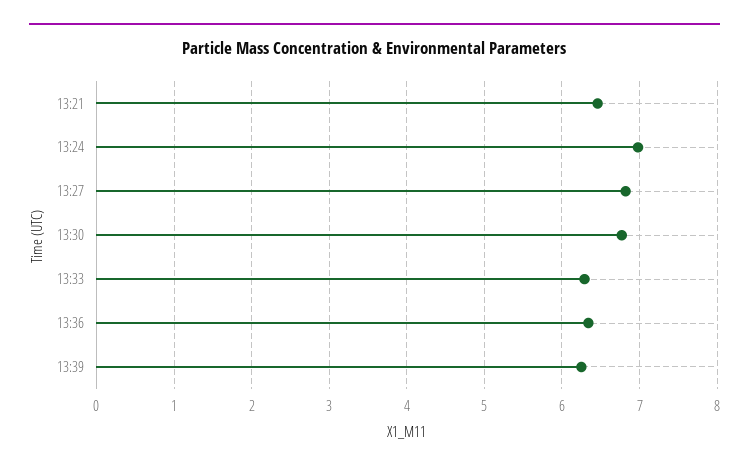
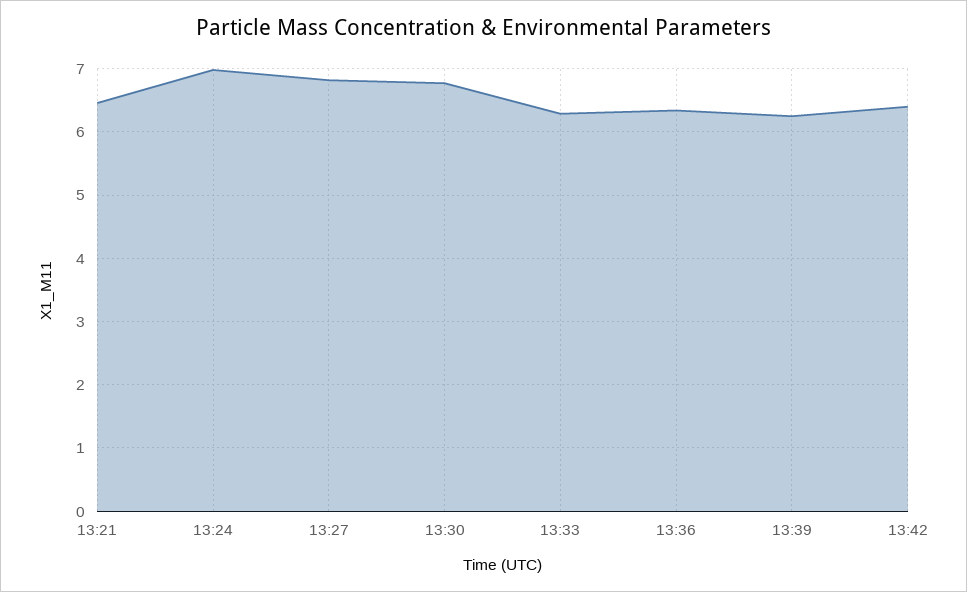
13:42: none -> 6.4

